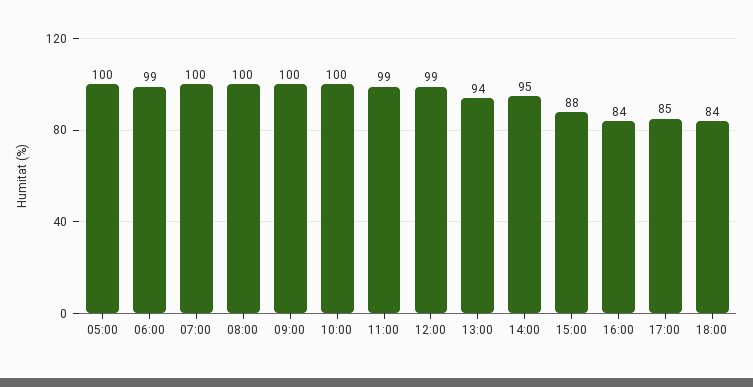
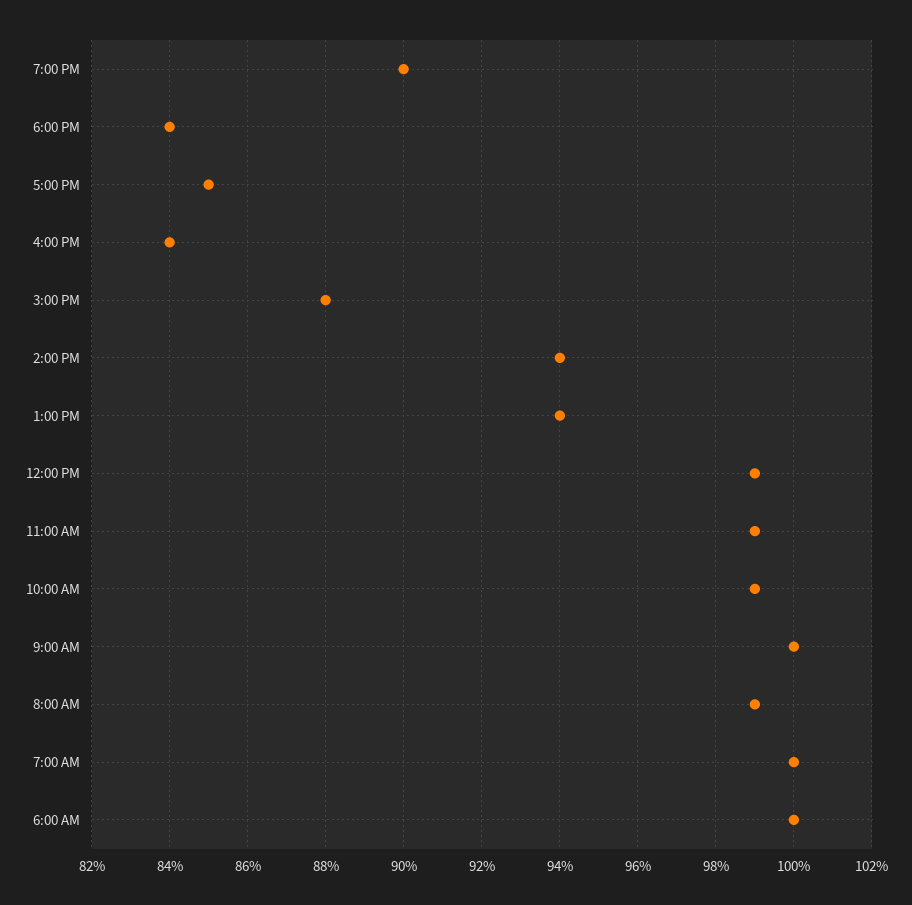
05:00: 100 -> none
06:00: 99 -> 100
08:00: 100 -> 99
10:00: 100 -> 99
14:00: 95 -> 94
7:00 PM: none -> 90

